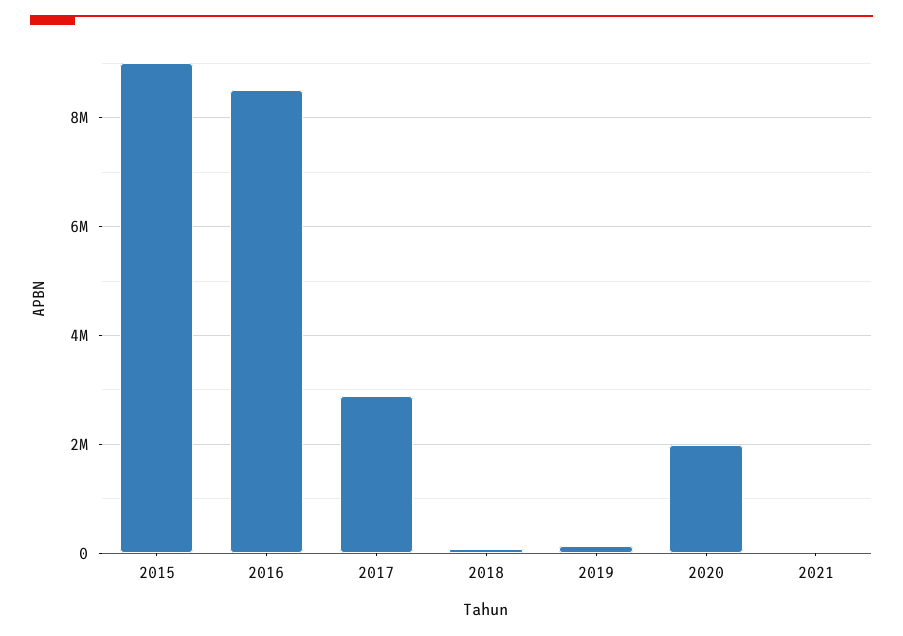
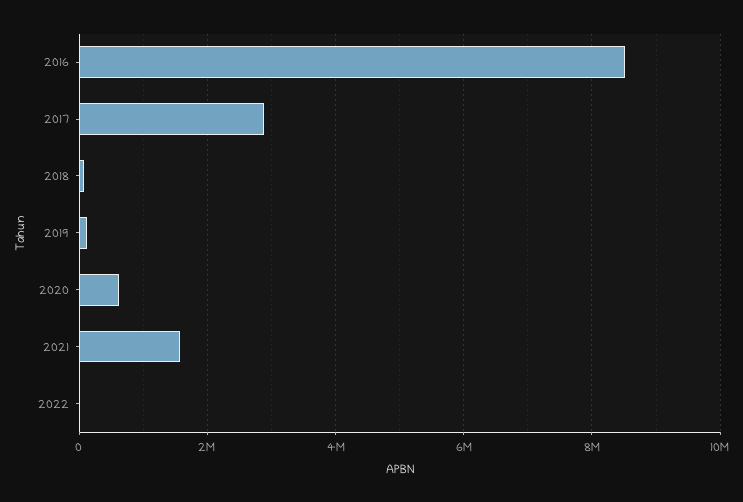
2015: 9000000 -> none
2020: 2000000 -> 600000
2021: 0 -> 1600000
2022: none -> 0

